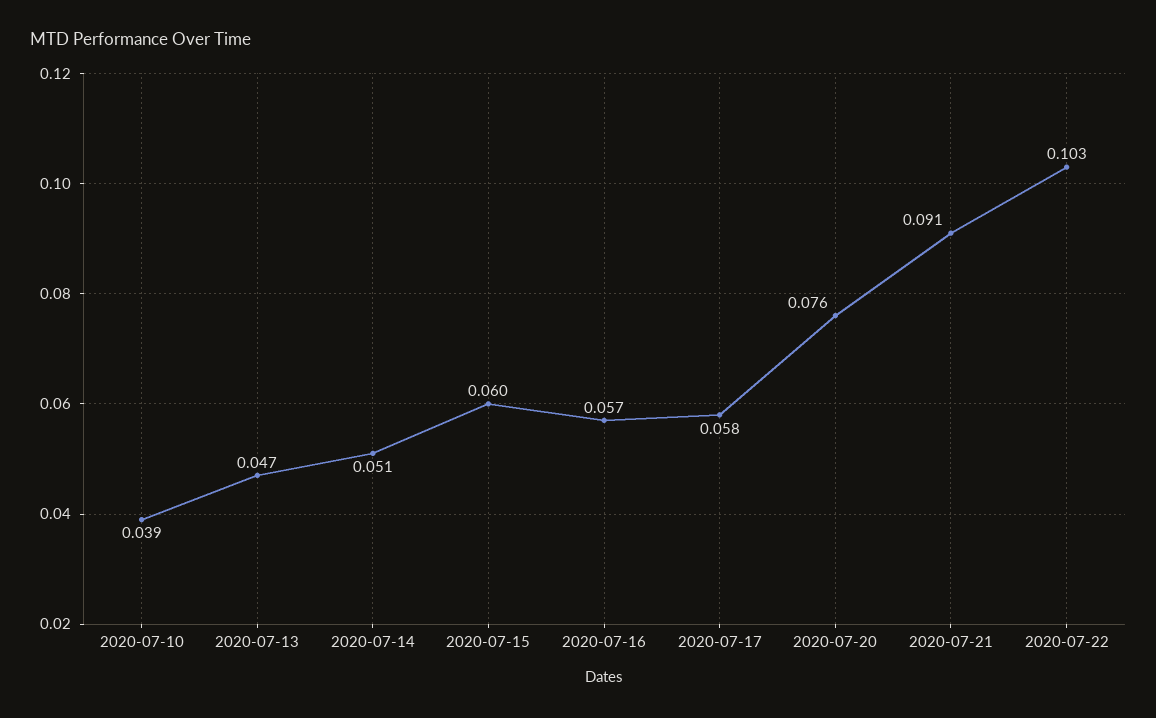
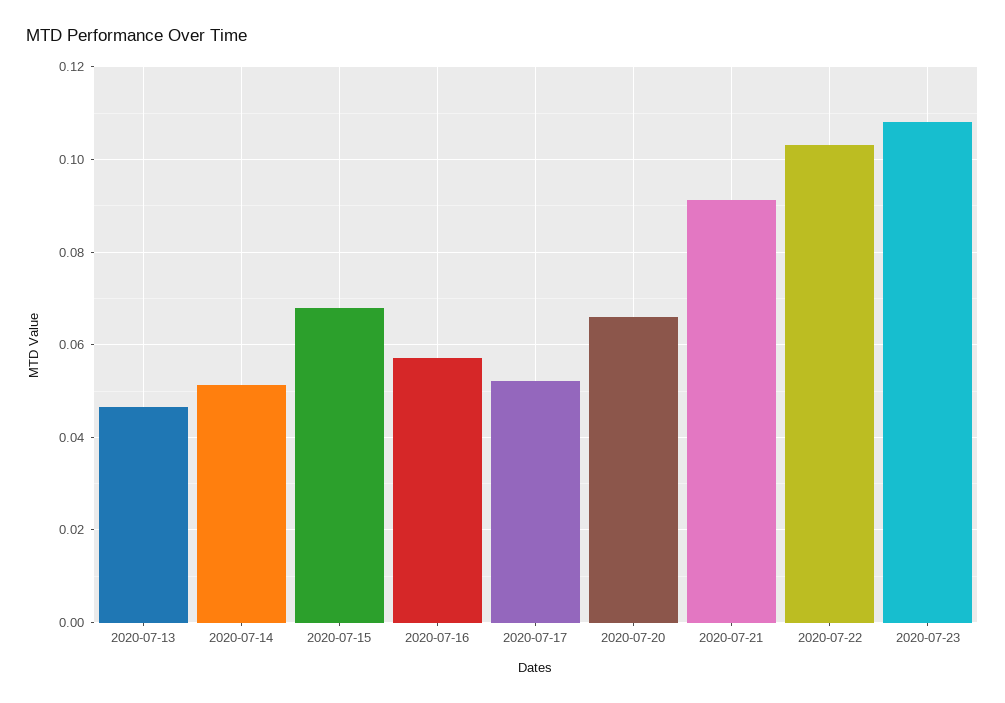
2020-07-10: 0.039 -> none
2020-07-15: 0.06 -> 0.068
2020-07-17: 0.058 -> 0.052
2020-07-20: 0.076 -> 0.066
2020-07-23: none -> 0.108

